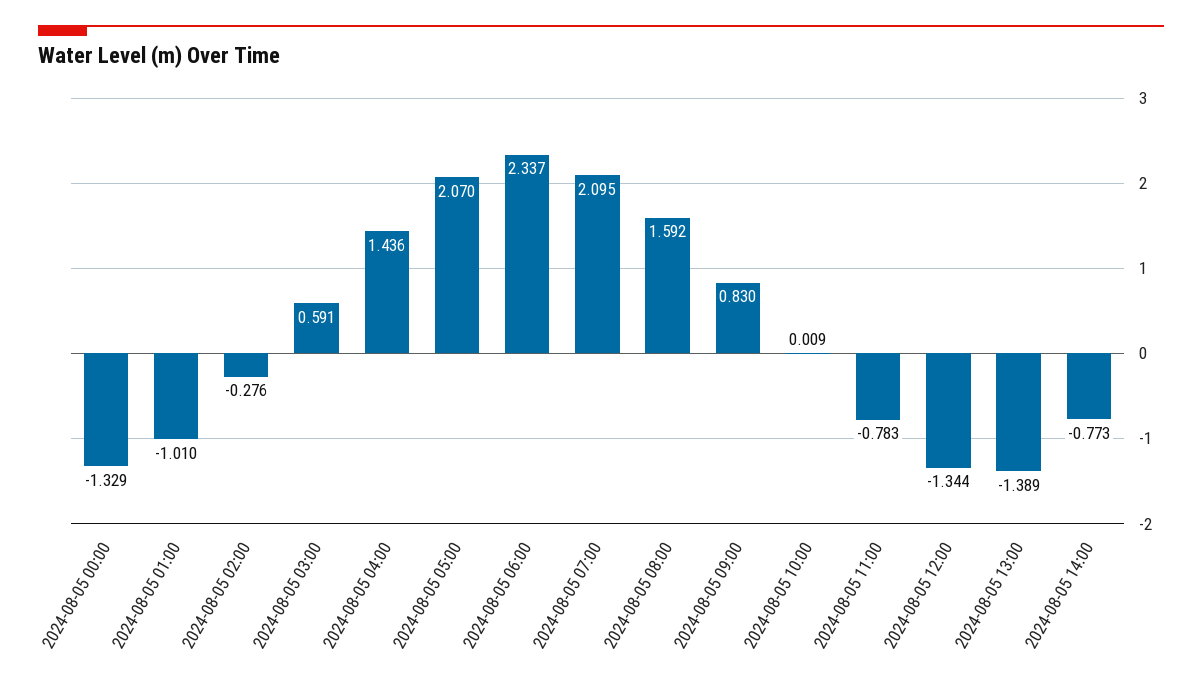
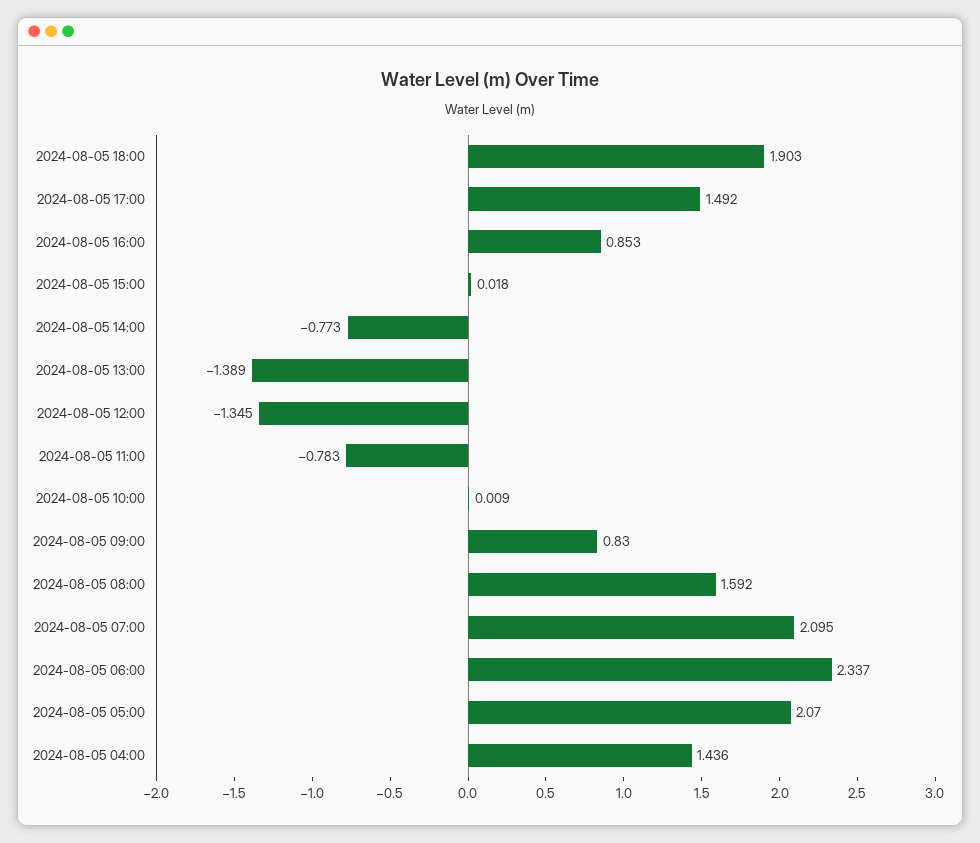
2024-08-05 00:00: -1.329 -> none
2024-08-05 01:00: -1.01 -> none
2024-08-05 02:00: -0.276 -> none
2024-08-05 03:00: 0.591 -> none
2024-08-05 12:00: -1.344 -> -1.345
2024-08-05 18:00: none -> 1.903
2024-08-05 17:00: none -> 1.492
2024-08-05 16:00: none -> 0.853
2024-08-05 15:00: none -> 0.018

